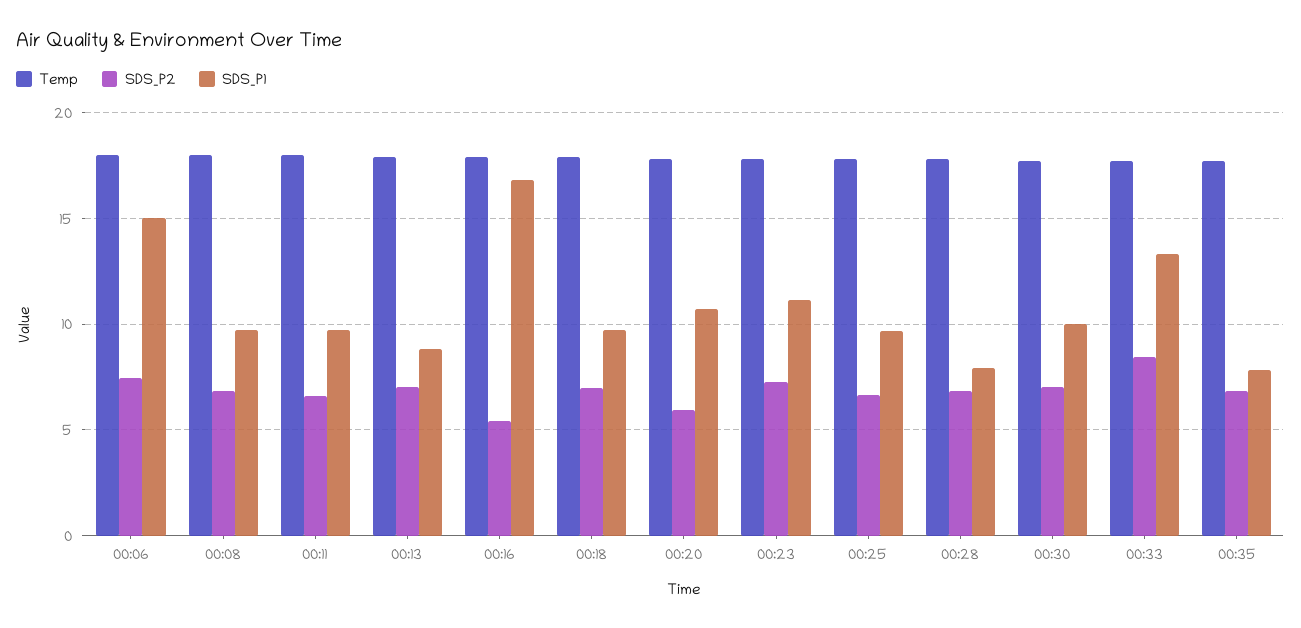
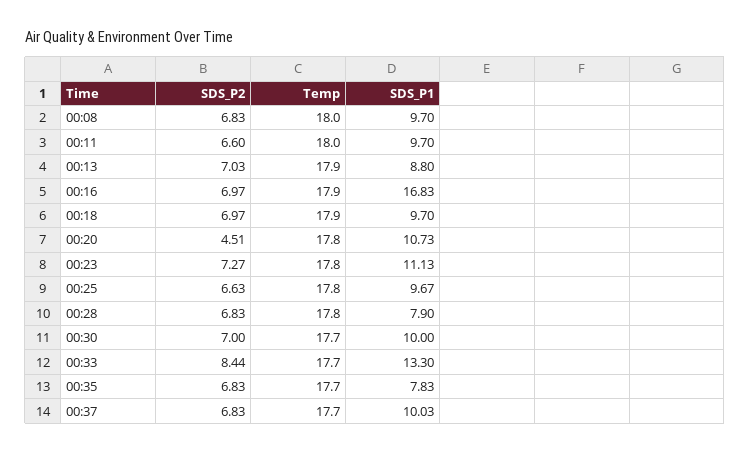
Temp, 00:06: 18 -> none
SDS_P2, 00:06: 7.5 -> none
SDS_P1, 00:06: 15 -> none
SDS_P2, 00:16: 5.5 -> 6.97
SDS_P2, 00:20: 6 -> 4.51
SDS_P2, 00:37: none -> 6.83
Temp, 00:37: none -> 17.7
SDS_P1, 00:37: none -> 10.03

